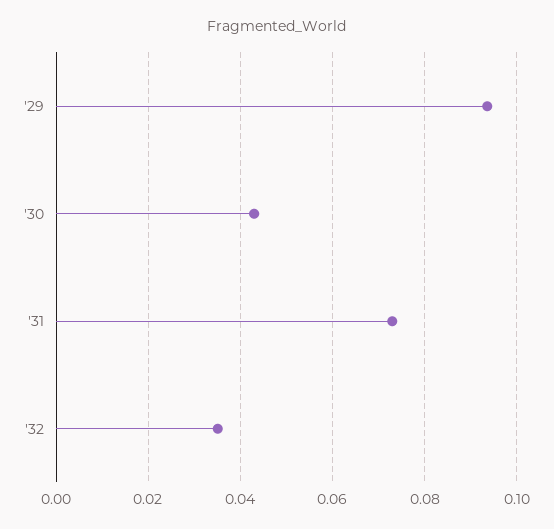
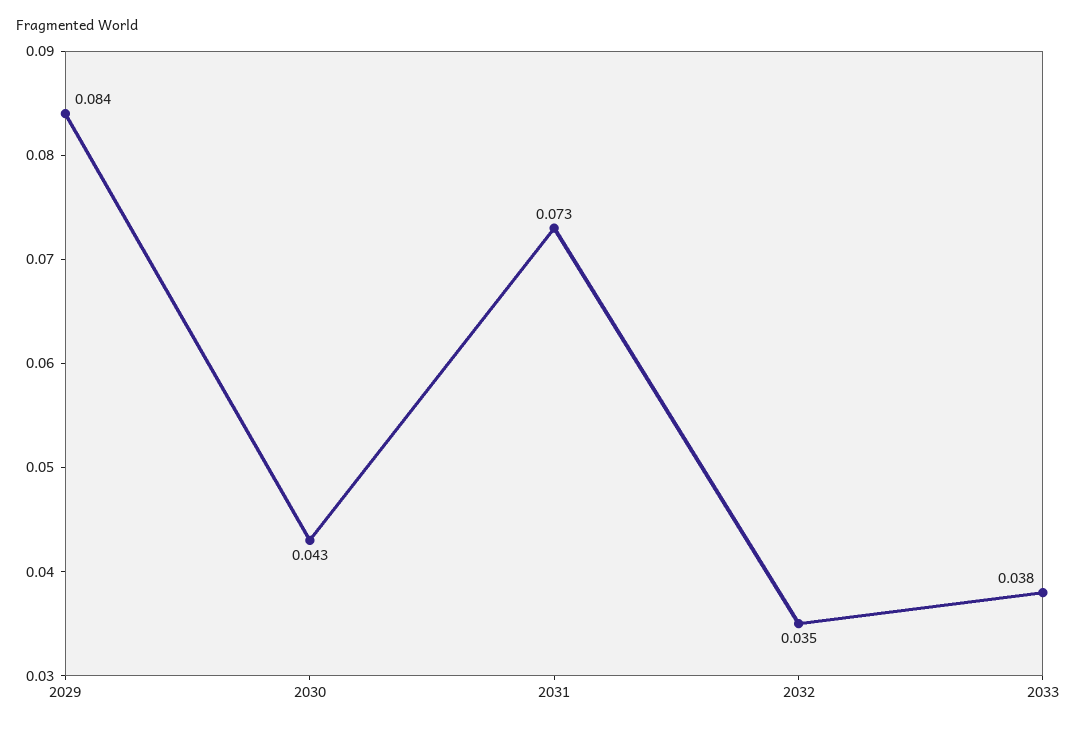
'29: 0.094 -> 0.084
2033: none -> 0.038

